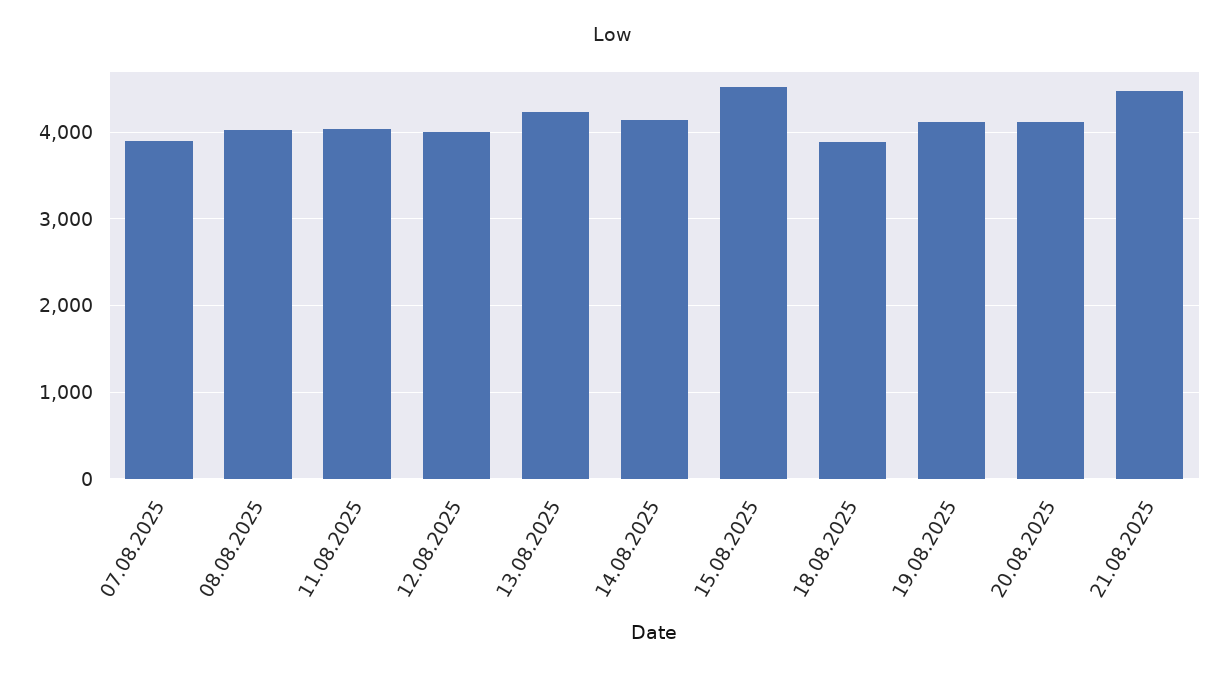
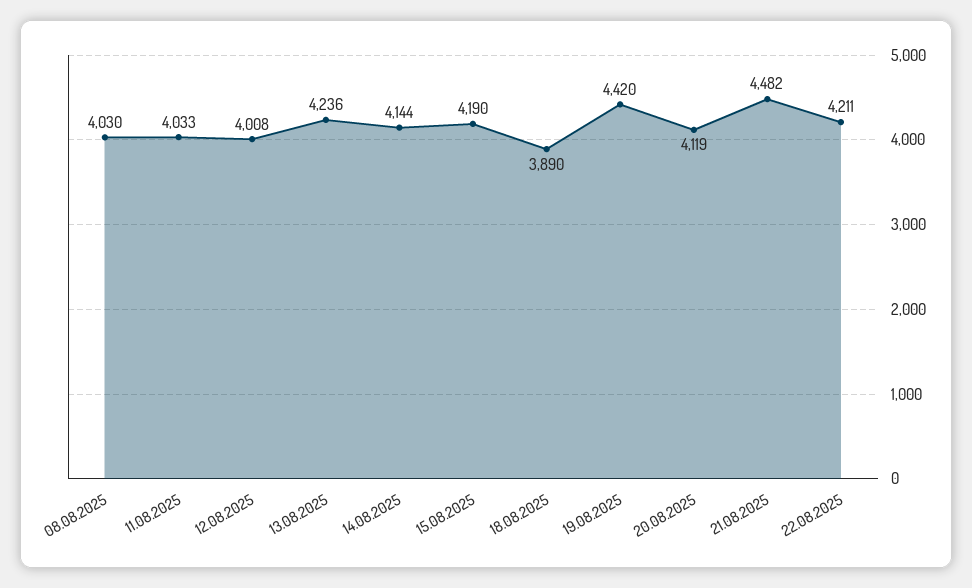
07.08.2025: 3900 -> none
15.08.2025: 4500 -> 4190
19.08.2025: 4100 -> 4420
22.08.2025: none -> 4211

